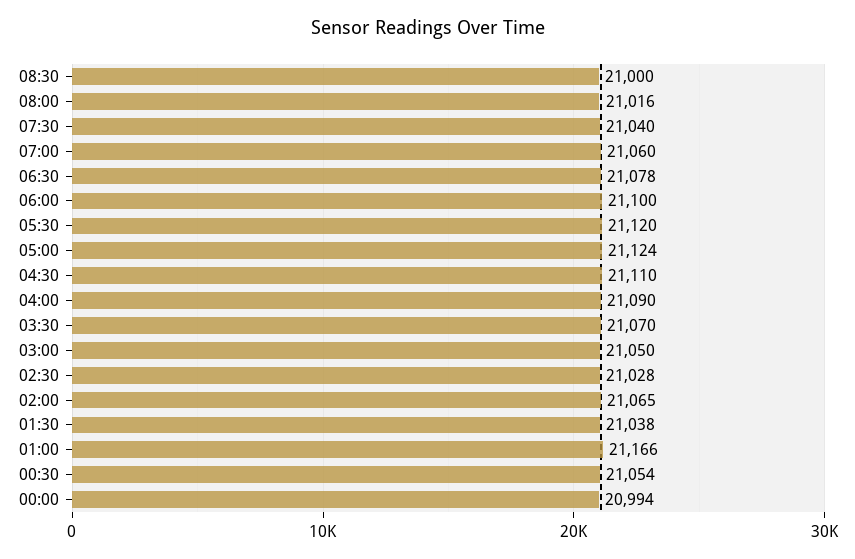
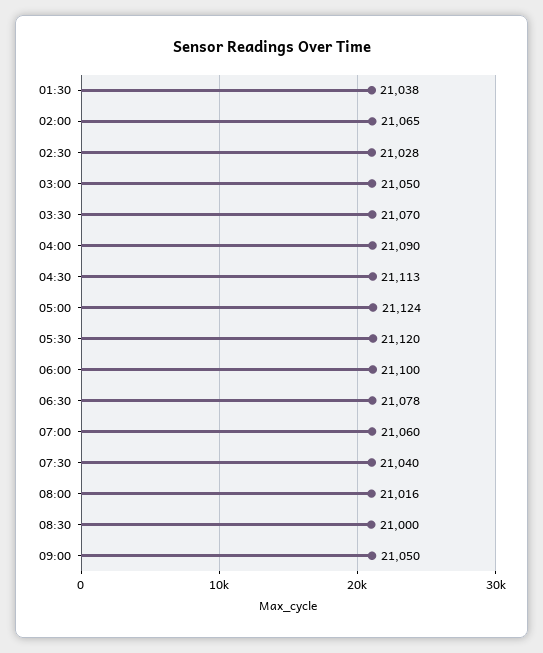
04:30: 21110 -> 21113
01:00: 21166 -> none
00:30: 21054 -> none
00:00: 20994 -> none
09:00: none -> 21050

